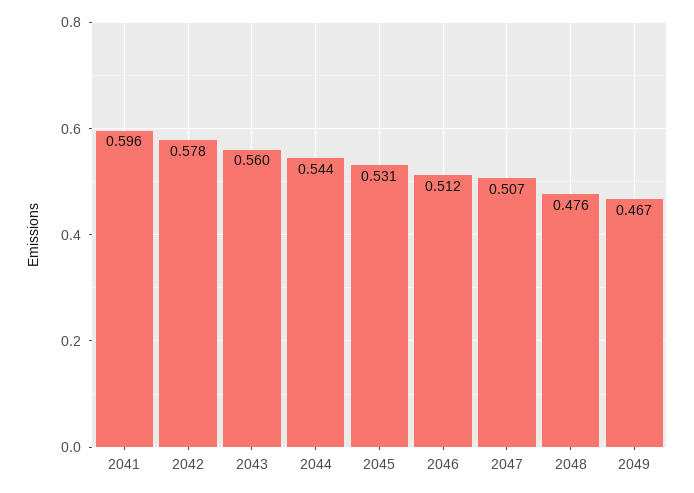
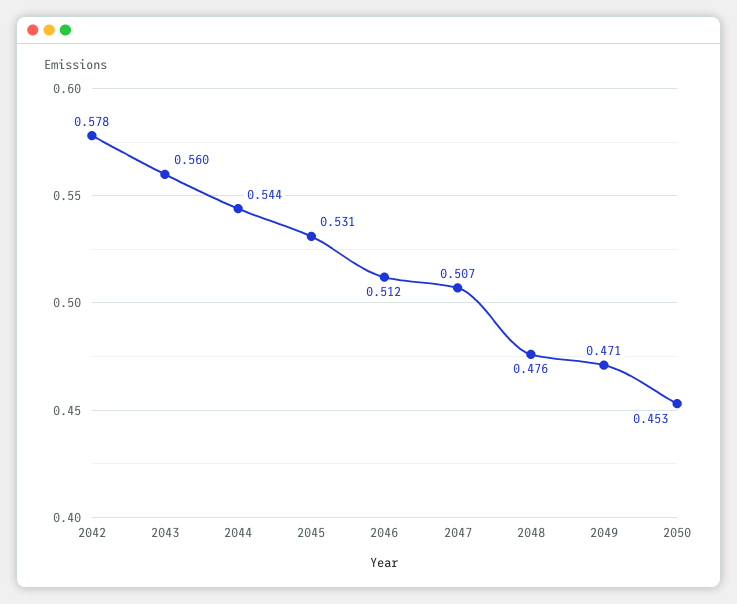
2041: 0.596 -> none
2049: 0.467 -> 0.471
2050: none -> 0.453

